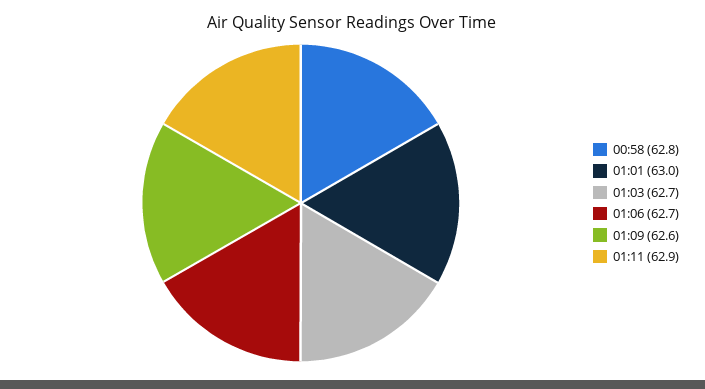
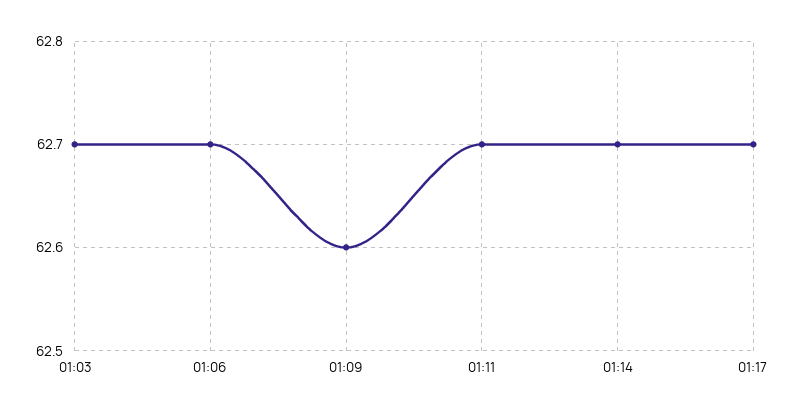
00:58: 62.8 -> none
01:01: 63 -> none
01:11: 62.9 -> 62.7
01:14: none -> 62.7
01:17: none -> 62.7

